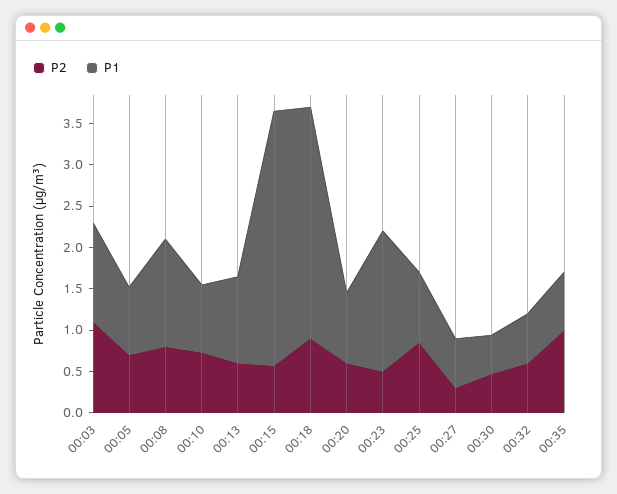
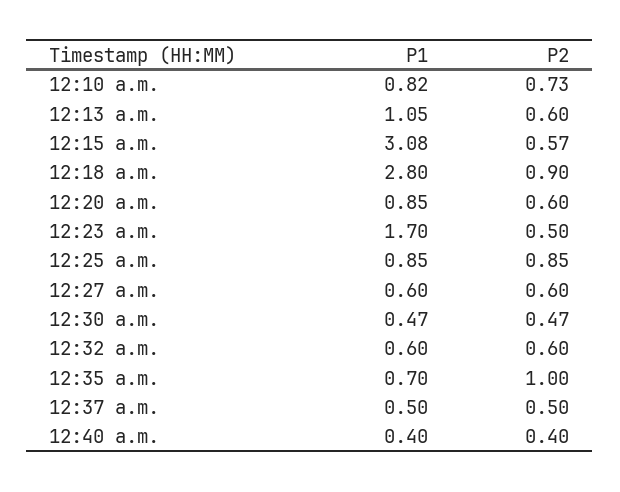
P2, 00:03: 1.1 -> none
P1, 00:03: 1.2 -> none
P2, 00:05: 0.7 -> none
P1, 00:05: 0.8 -> none
P2, 00:08: 0.8 -> none
P1, 00:08: 1.3 -> none
P2, 00:27: 0.3 -> 0.6
P1, 12:37 a.m.: none -> 0.5
P2, 12:37 a.m.: none -> 0.5
P1, 12:40 a.m.: none -> 0.4
P2, 12:40 a.m.: none -> 0.4

